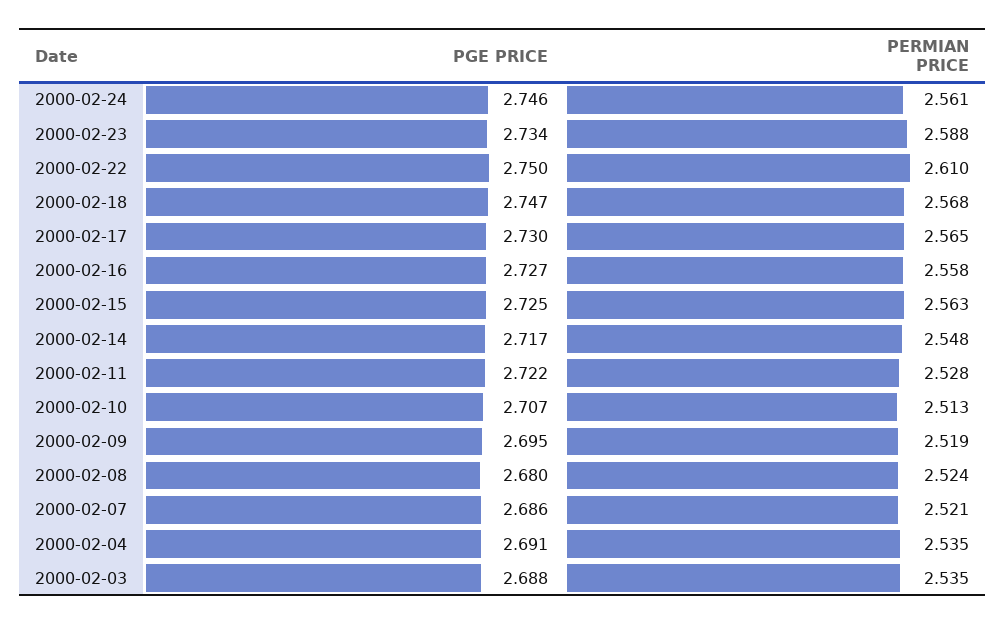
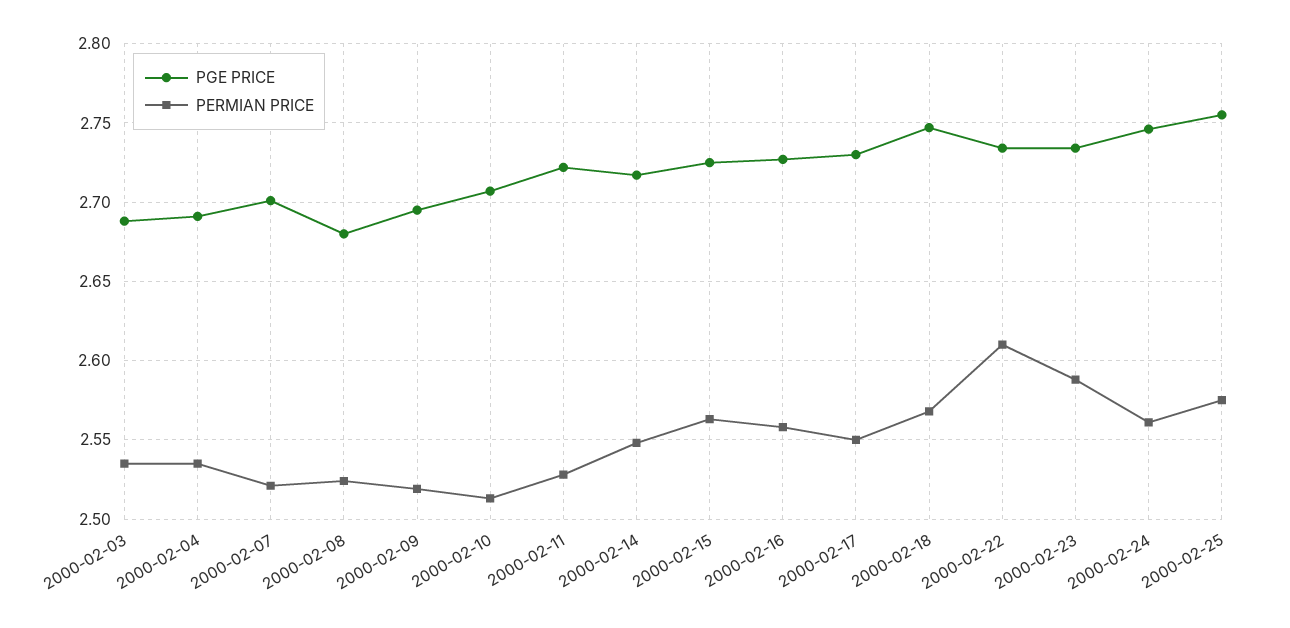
PGE PRICE, 2000-02-22: 2.75 -> 2.735
PERMIAN PRICE, 2000-02-17: 2.565 -> 2.55
PGE PRICE, 2000-02-07: 2.686 -> 2.7
PGE PRICE, 2000-02-25: none -> 2.755
PERMIAN PRICE, 2000-02-25: none -> 2.575

